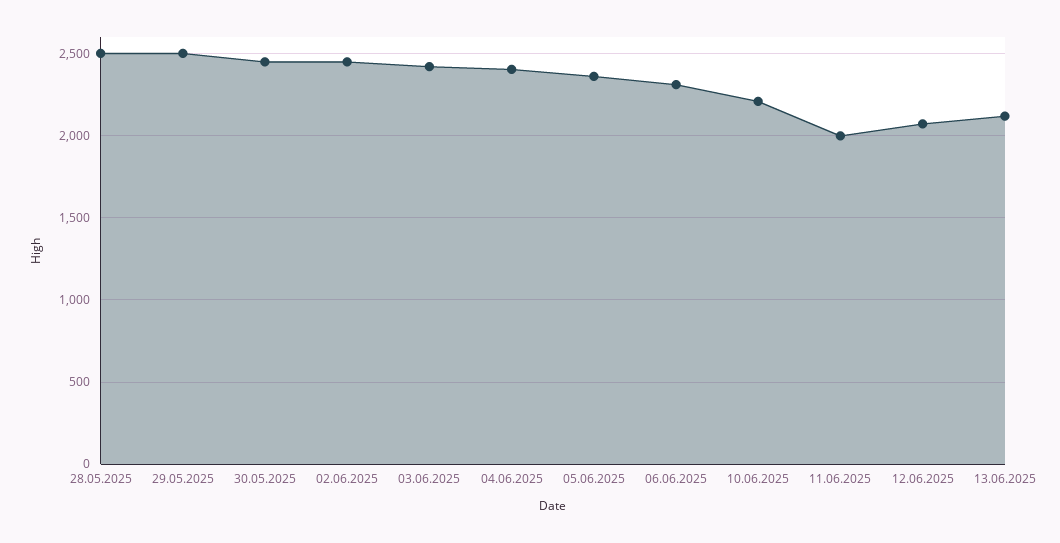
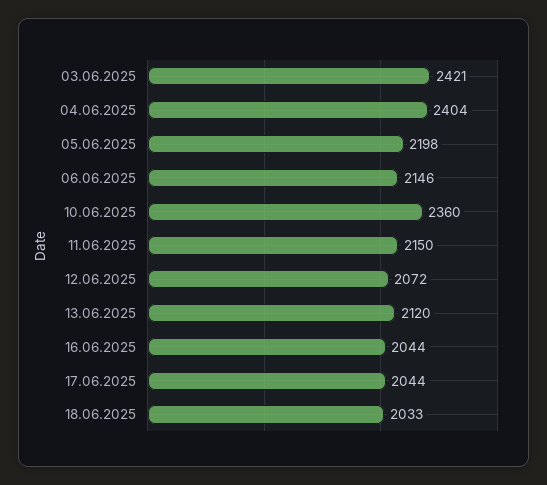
28.05.2025: 2500 -> none
29.05.2025: 2500 -> none
30.05.2025: 2450 -> none
02.06.2025: 2450 -> none
05.06.2025: 2350 -> 2198
06.06.2025: 2300 -> 2146
10.06.2025: 2200 -> 2360
11.06.2025: 2000 -> 2150
16.06.2025: none -> 2044
17.06.2025: none -> 2044
18.06.2025: none -> 2033

